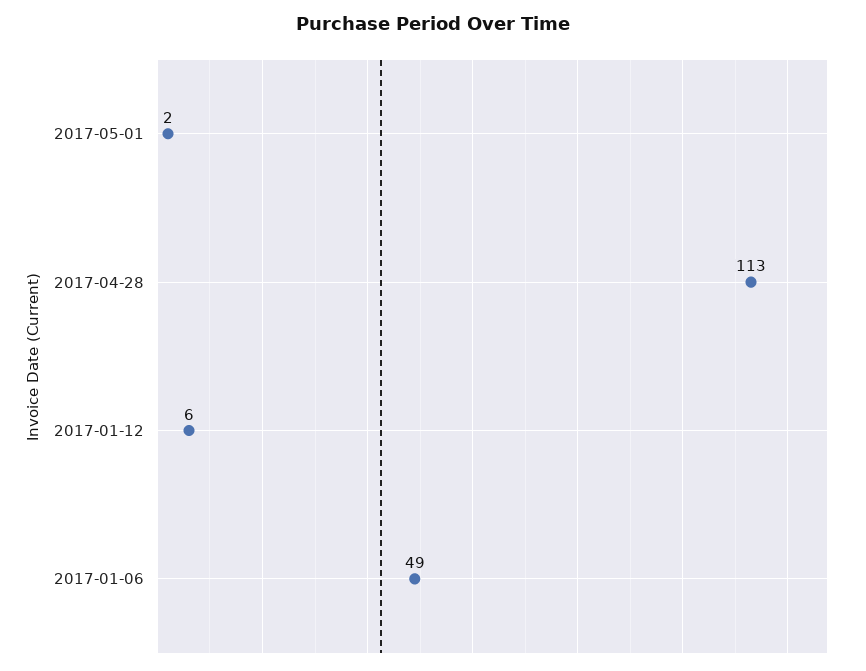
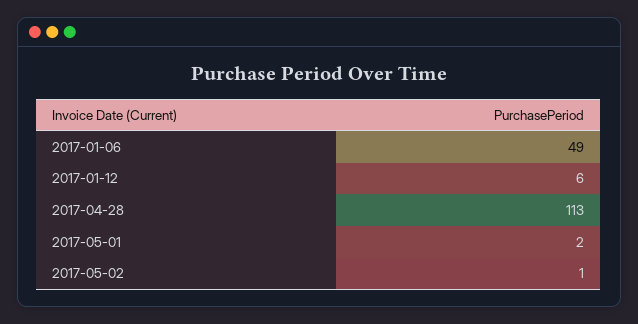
2017-05-02: none -> 1

